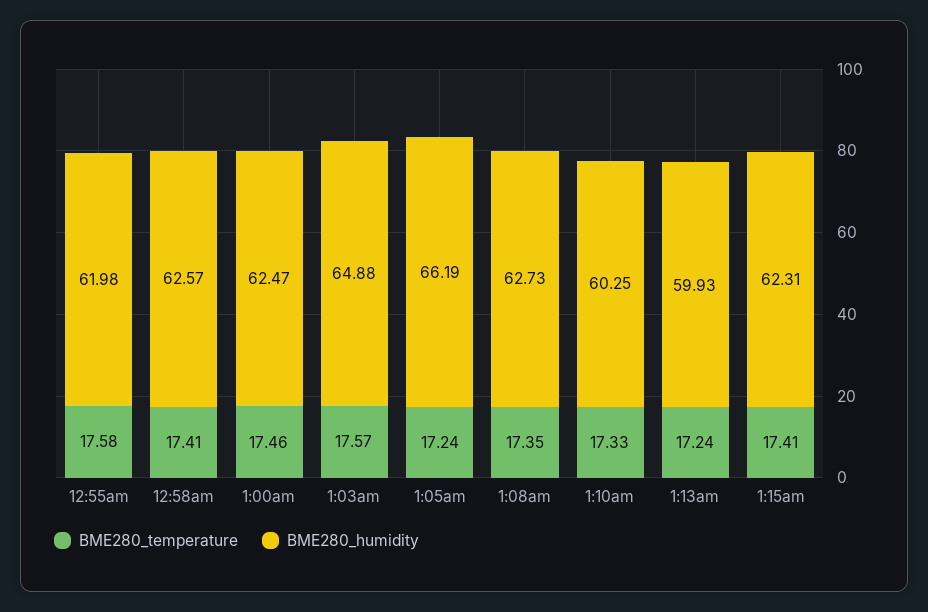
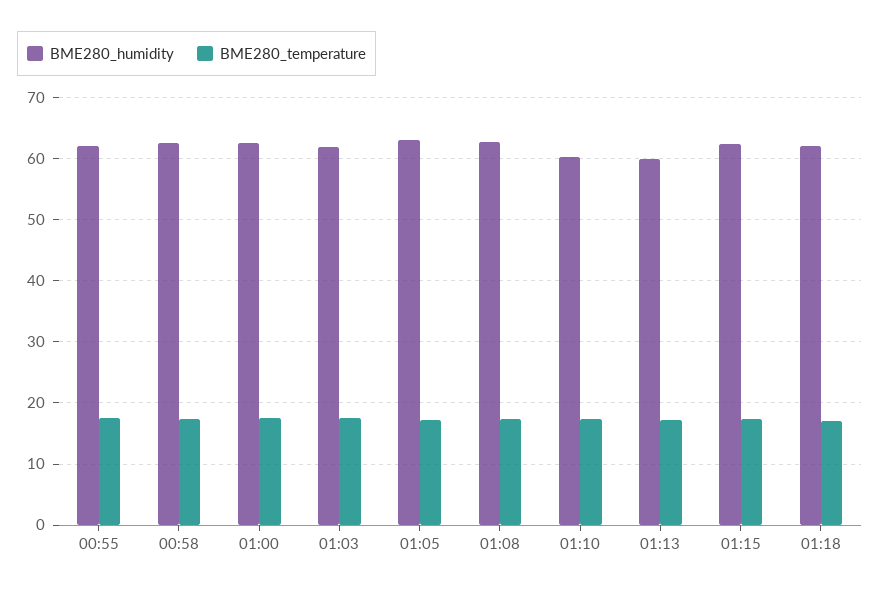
BME280_humidity, 1:03am: 64.88 -> 62
BME280_humidity, 1:05am: 66.19 -> 63
BME280_humidity, 01:18: none -> 62
BME280_temperature, 01:18: none -> 17

